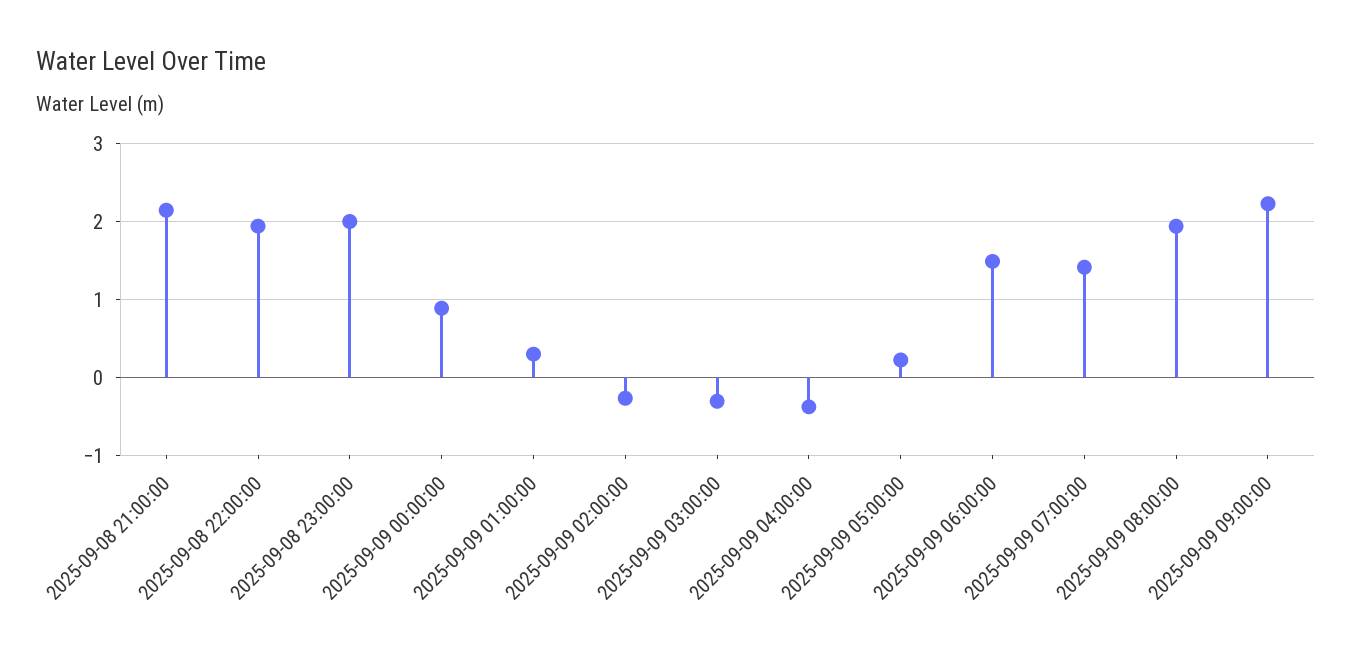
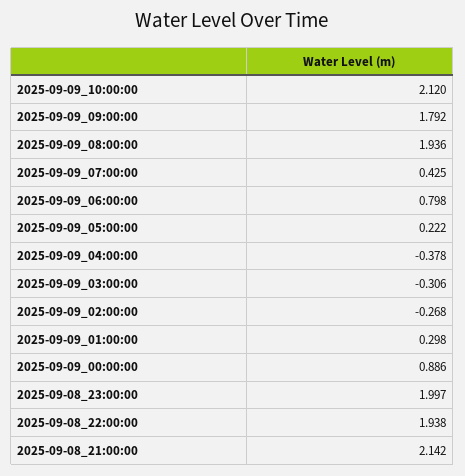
2025-09-09 06:00:00: 1.5 -> 0.798
2025-09-09 07:00:00: 1.4 -> 0.425
2025-09-09 09:00:00: 2.2 -> 1.792
2025-09-09_10:00:00: none -> 2.12

